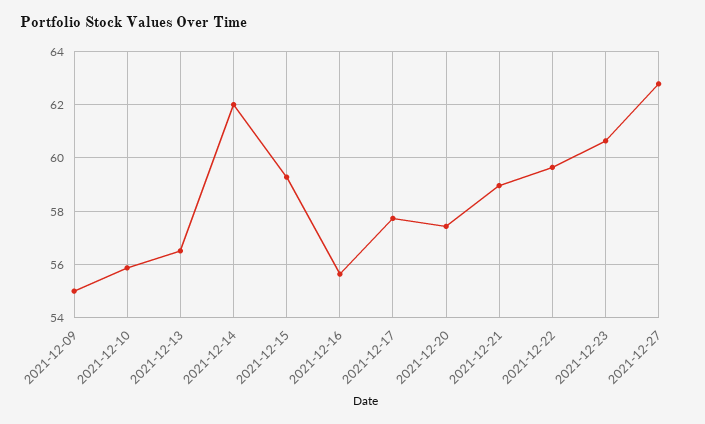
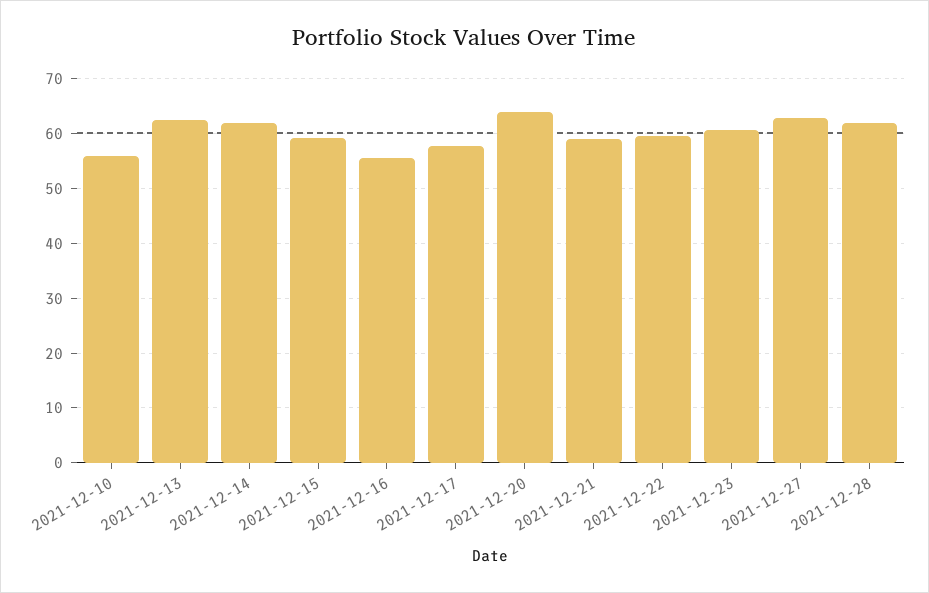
2021-12-09: 55 -> none
2021-12-13: 56.5 -> 62
2021-12-20: 57.5 -> 64
2021-12-28: none -> 62

